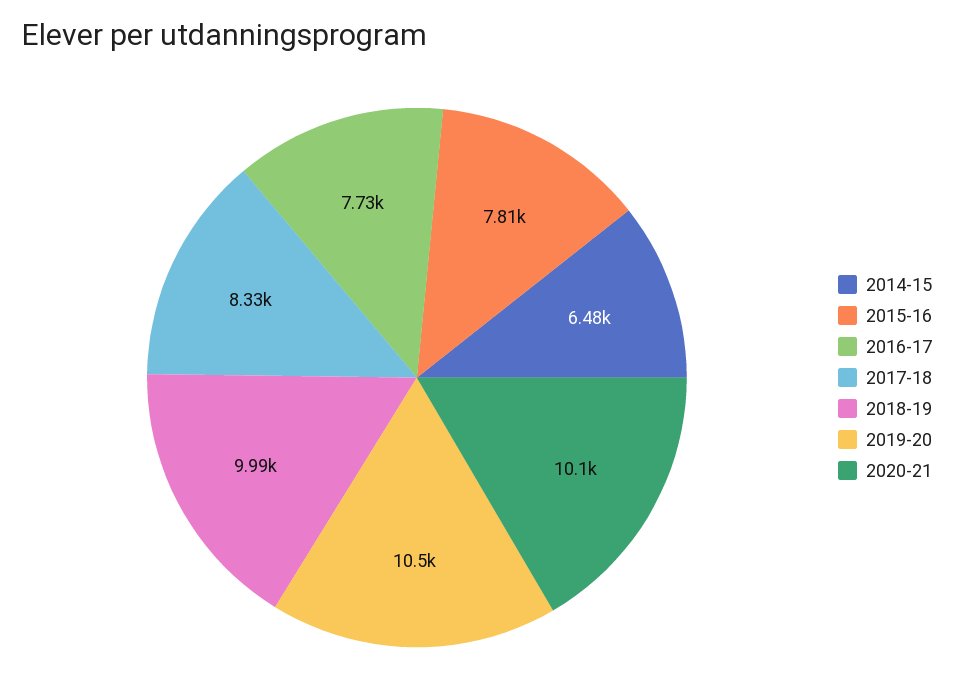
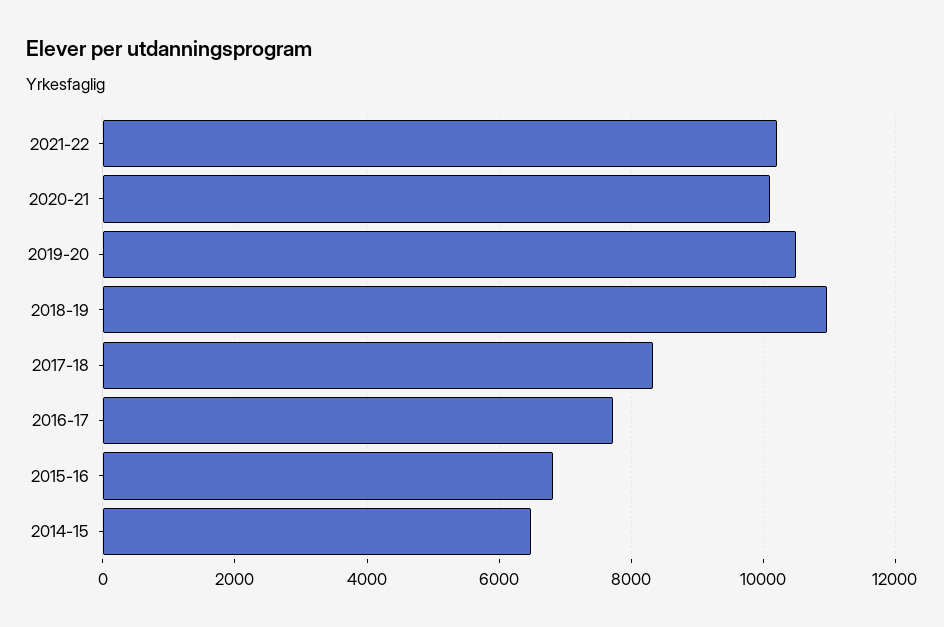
2015-16: 7810 -> 6800
2018-19: 9990 -> 11000
2021-22: none -> 10200

